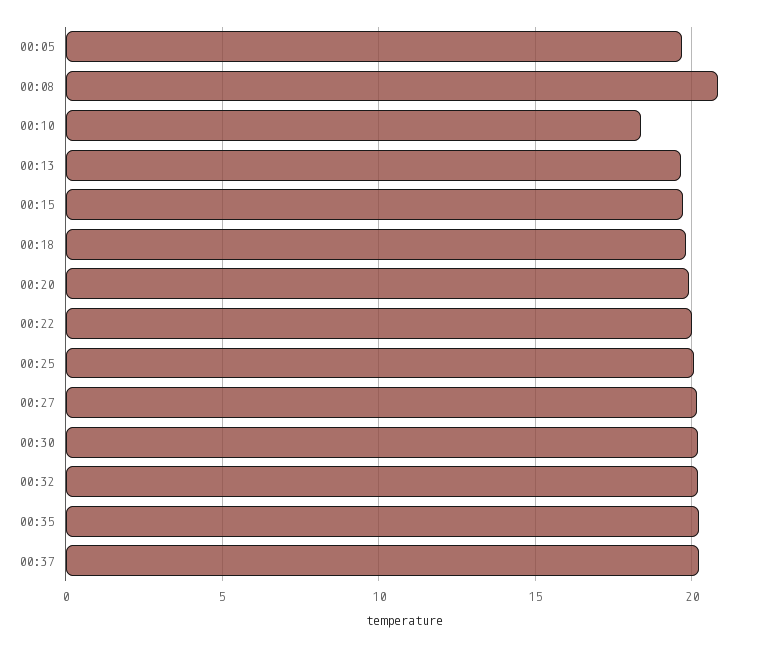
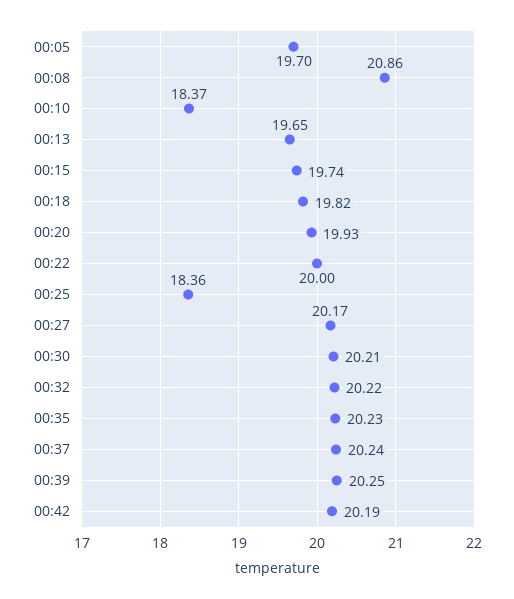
00:25: 20 -> 18.36
00:39: none -> 20.25
00:42: none -> 20.19

